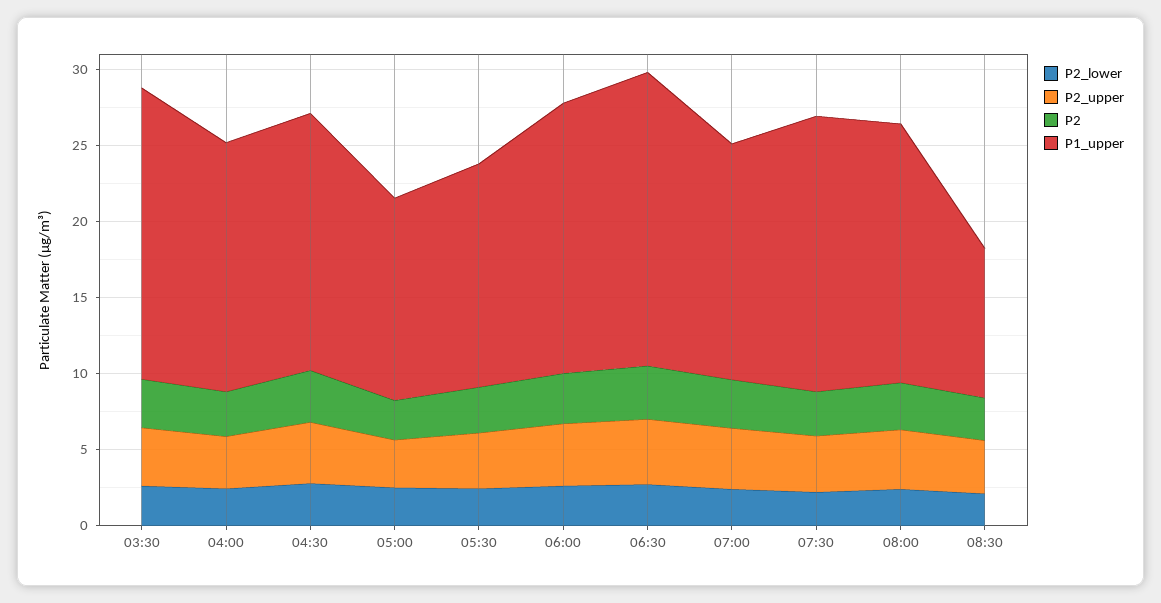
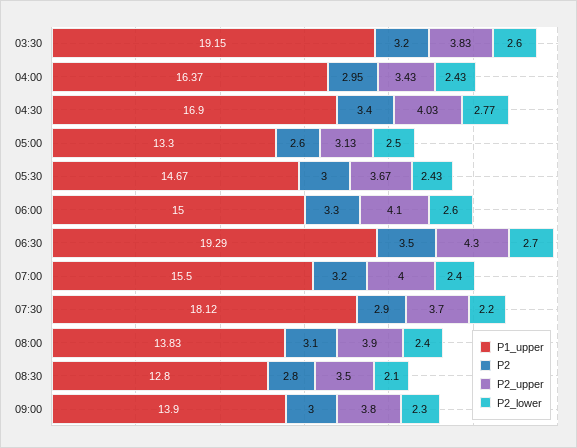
P1_upper, 06:00: 18 -> 15
P1_upper, 08:00: 17 -> 13.83
P1_upper, 08:30: 10 -> 12.8
P1_upper, 09:00: none -> 13.9
P2, 09:00: none -> 3
P2_upper, 09:00: none -> 3.8
P2_lower, 09:00: none -> 2.3

